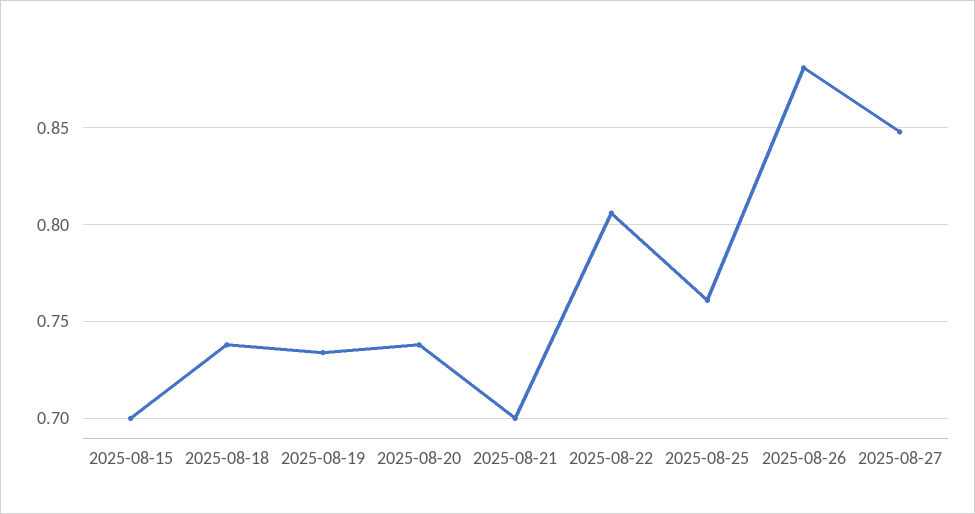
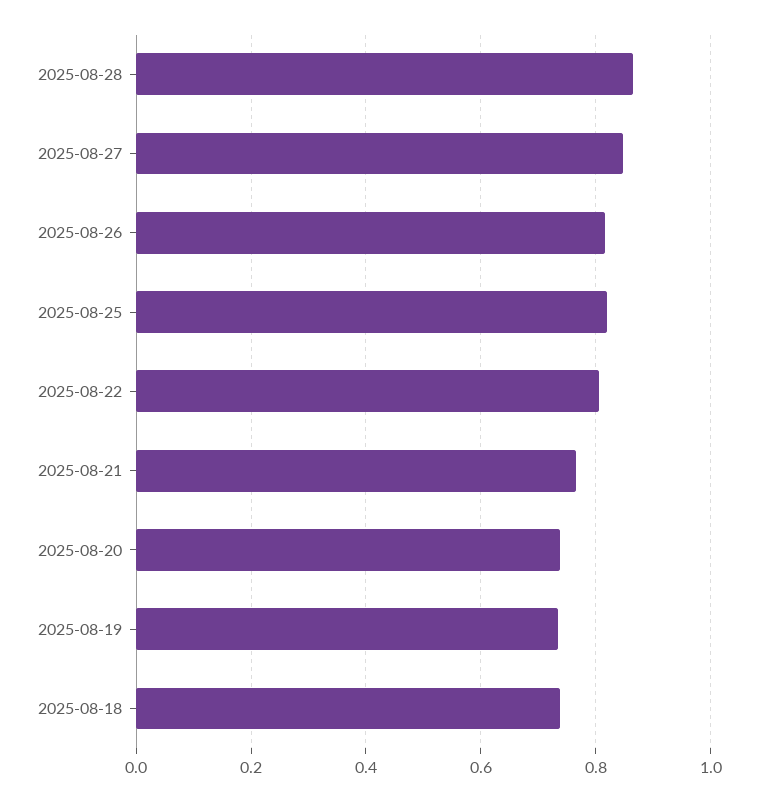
2025-08-15: 0.7 -> none
2025-08-21: 0.7 -> 0.76
2025-08-25: 0.76 -> 0.82
2025-08-26: 0.88 -> 0.82
2025-08-28: none -> 0.86

